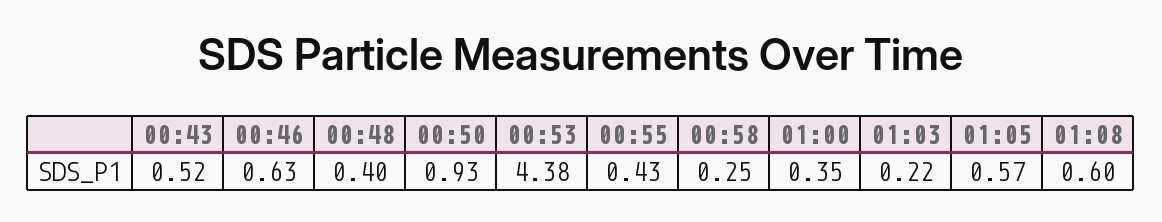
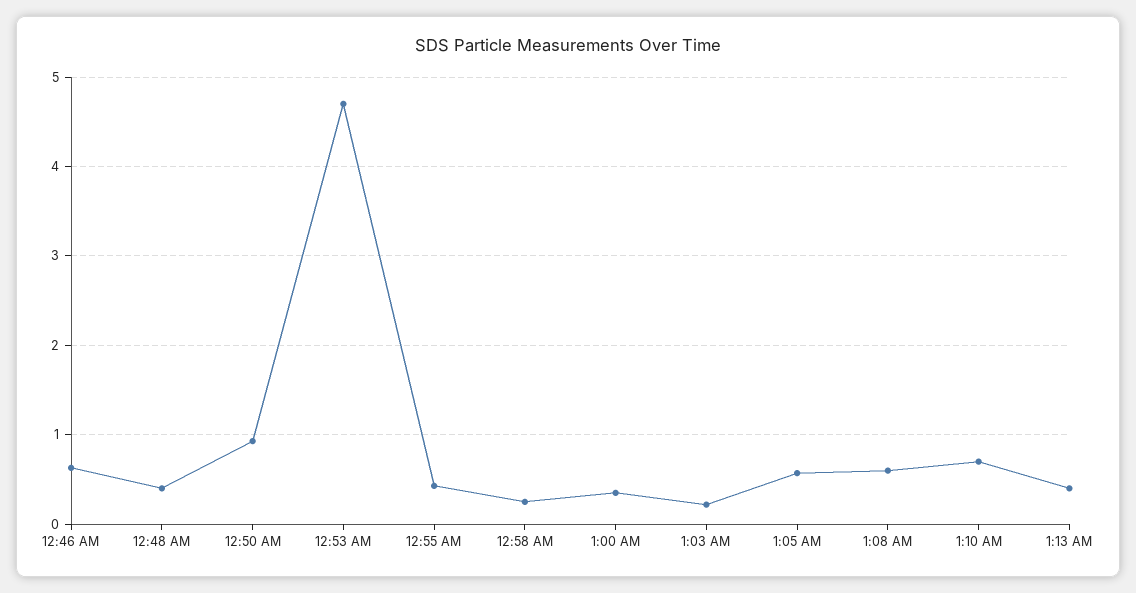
00:43: 0.52 -> none
00:53: 4.38 -> 4.7
1:10 AM: none -> 0.7
1:13 AM: none -> 0.4

